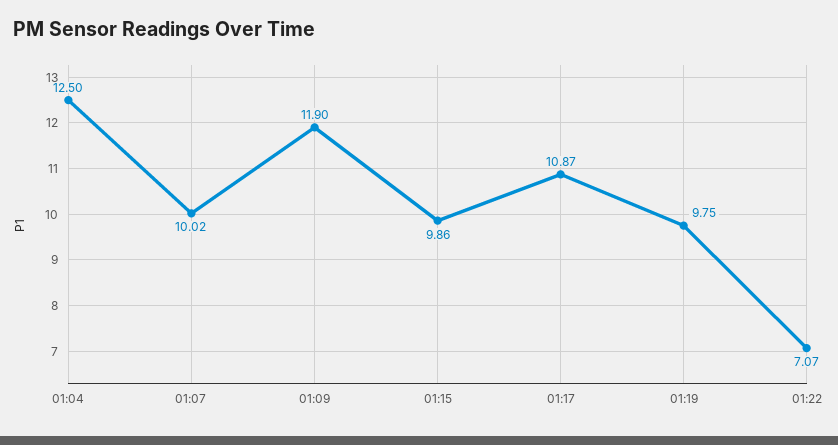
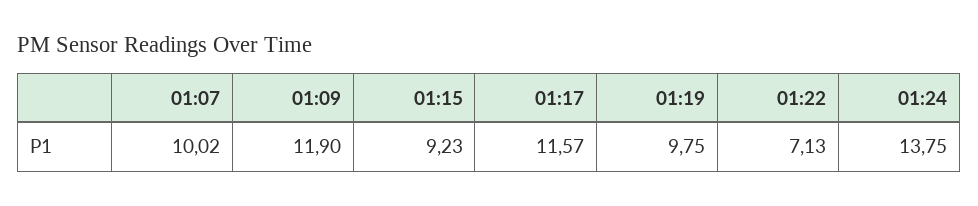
01:04: 12.5 -> none
01:15: 9.86 -> 9.23
01:17: 10.87 -> 11.57
01:22: 7.07 -> 7.13
01:24: none -> 13.75

